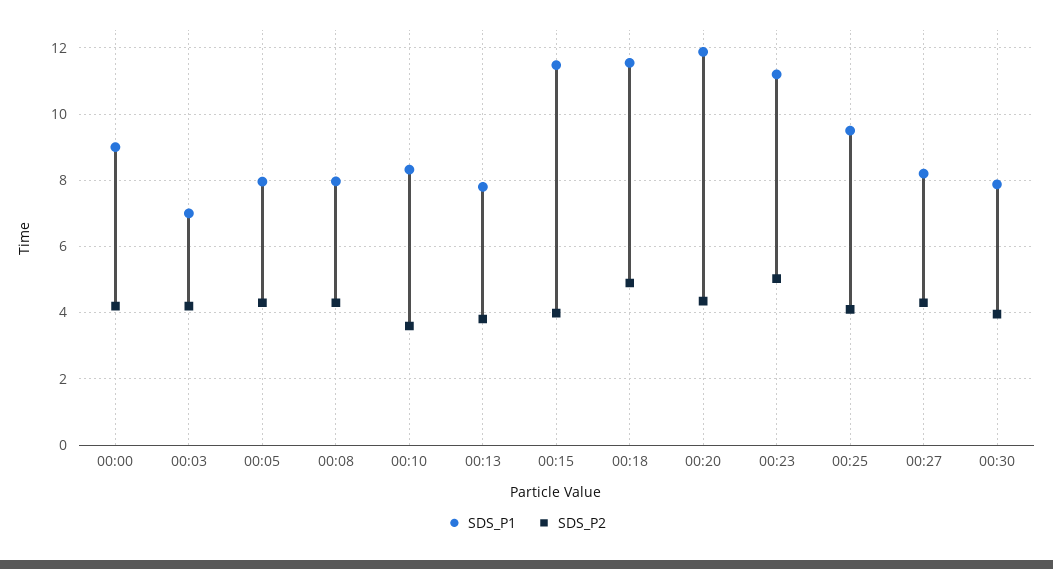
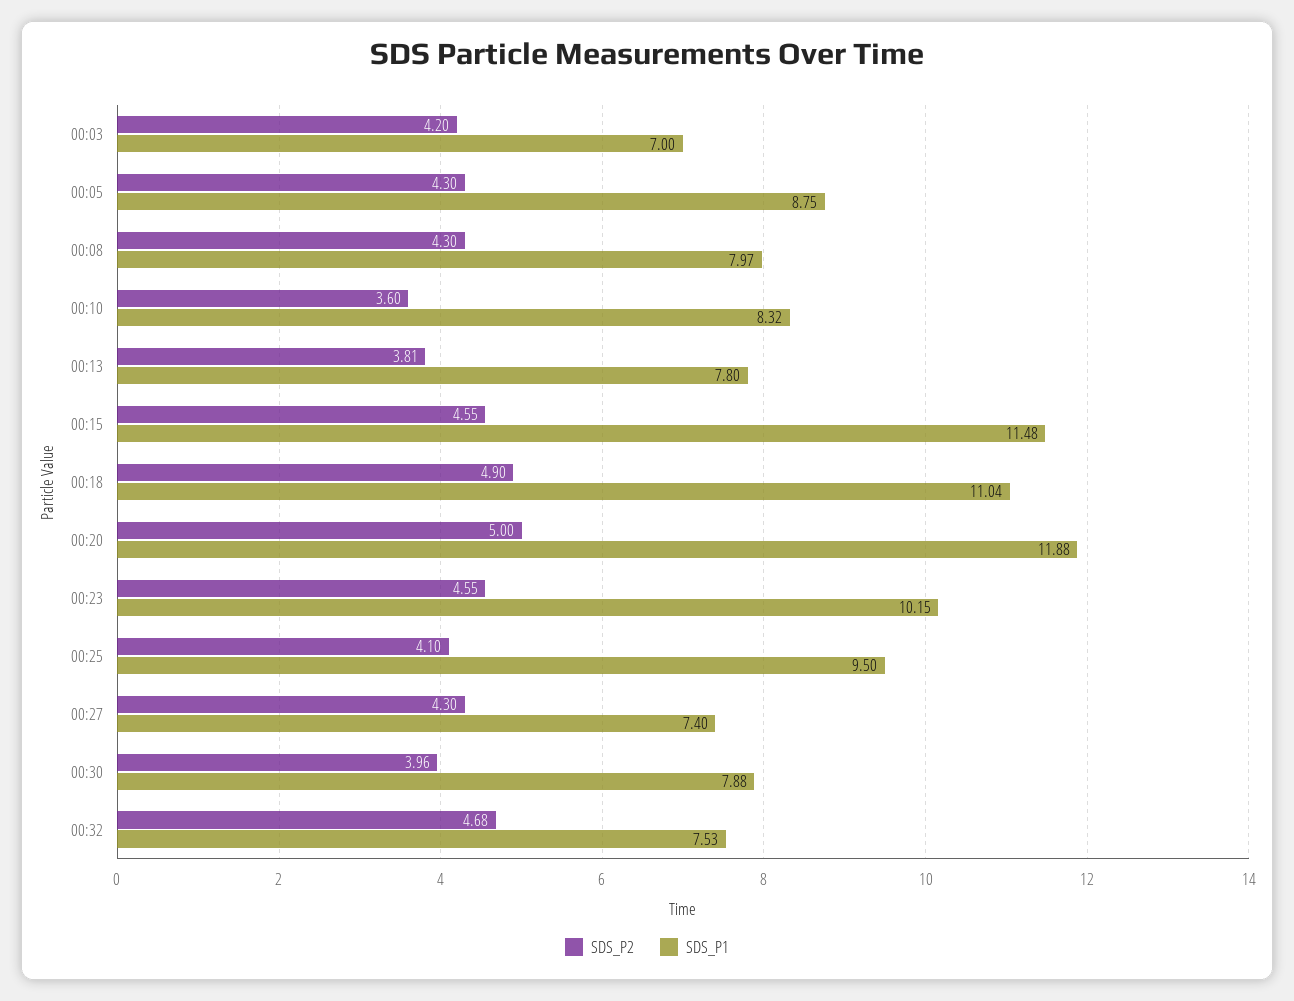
SDS_P1, 00:00: 9 -> none
SDS_P2, 00:00: 4.2 -> none
SDS_P1, 00:05: 8 -> 8.75
SDS_P2, 00:15: 4 -> 4.55
SDS_P1, 00:18: 11.6 -> 11.04
SDS_P2, 00:20: 4.4 -> 5
SDS_P1, 00:23: 11.2 -> 10.15
SDS_P2, 00:23: 5 -> 4.55
SDS_P1, 00:27: 8.2 -> 7.4
SDS_P2, 00:32: none -> 4.68
SDS_P1, 00:32: none -> 7.53

